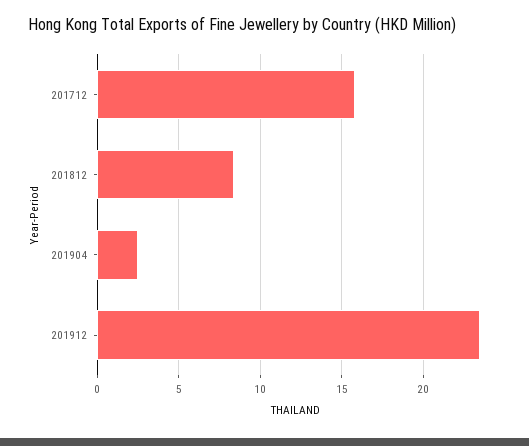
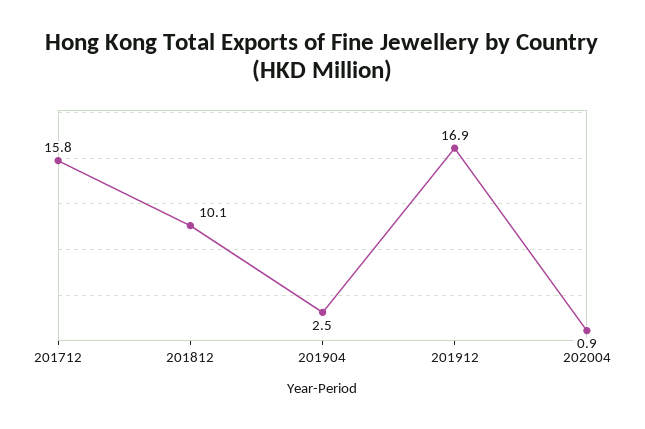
201812: 8.5 -> 10.1
201912: 23.5 -> 16.9
202004: none -> 0.9

